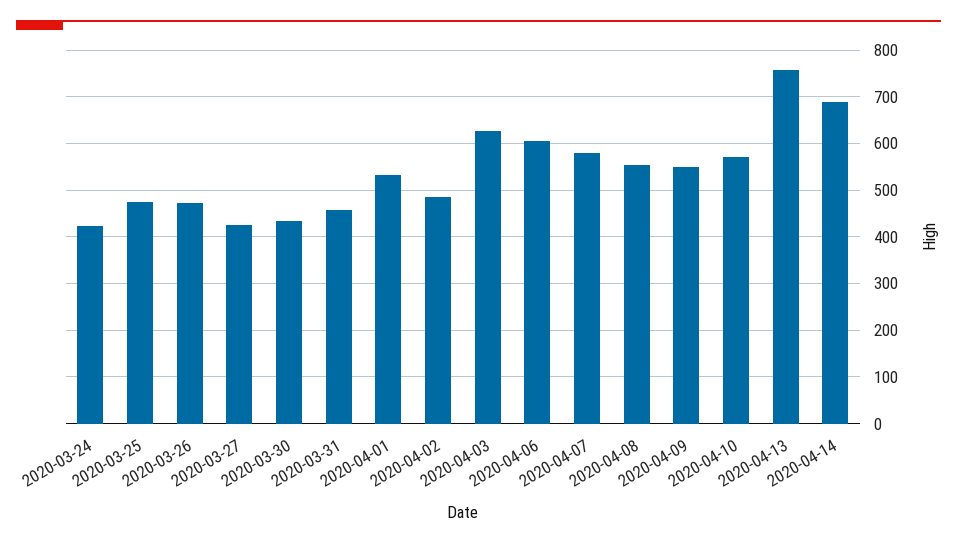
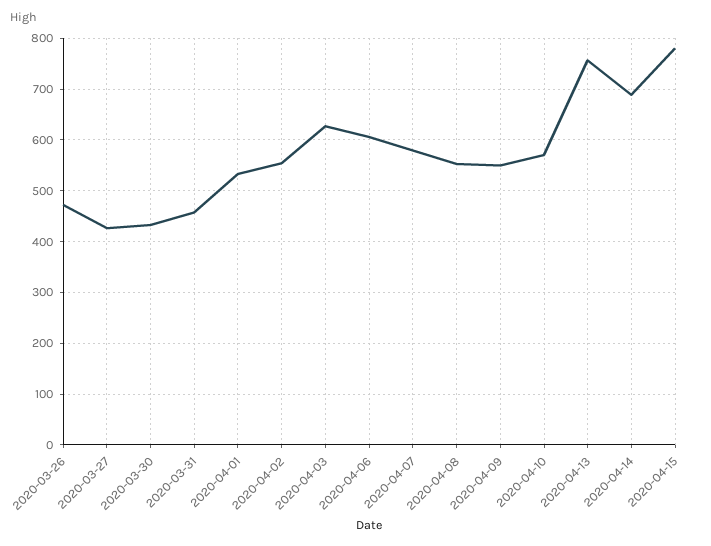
2020-03-24: 420 -> none
2020-03-25: 480 -> none
2020-04-02: 480 -> 560
2020-04-15: none -> 780

